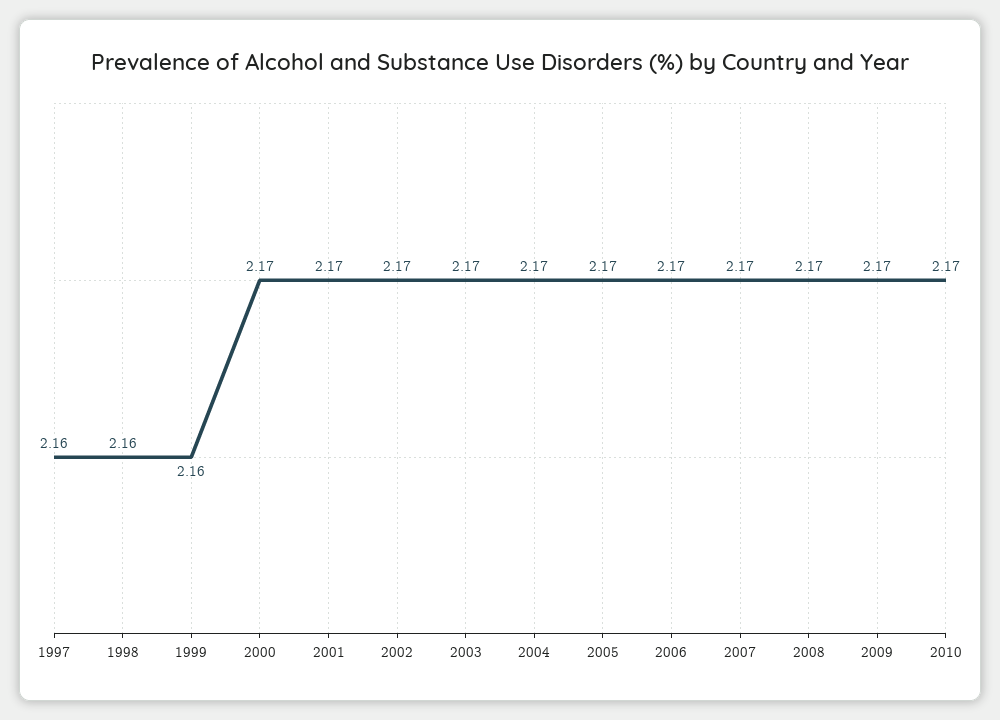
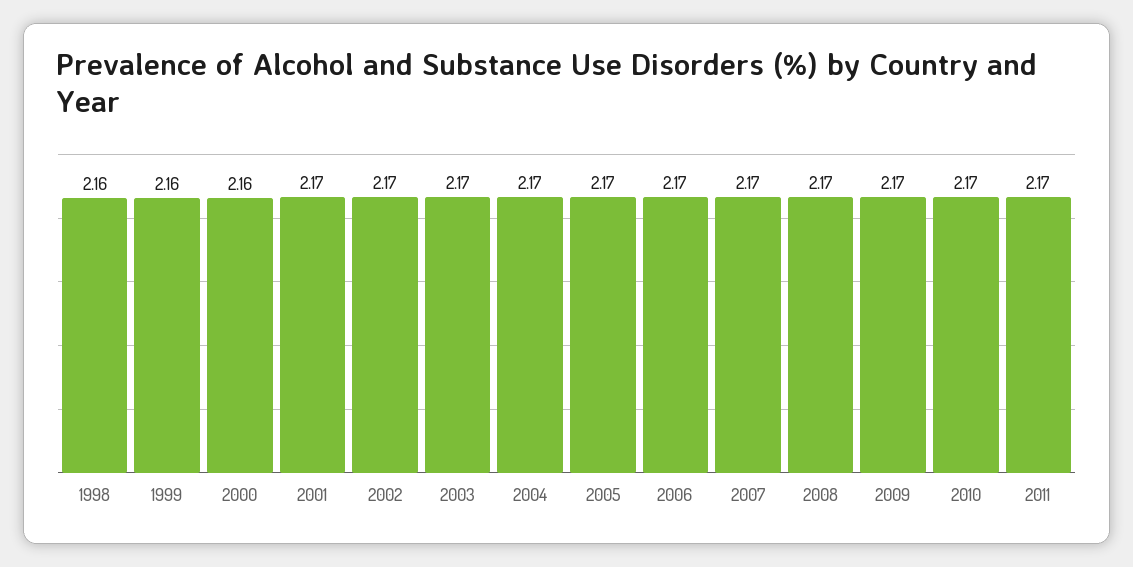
1997: 2.16 -> none
2000: 2.17 -> 2.16
2011: none -> 2.17

